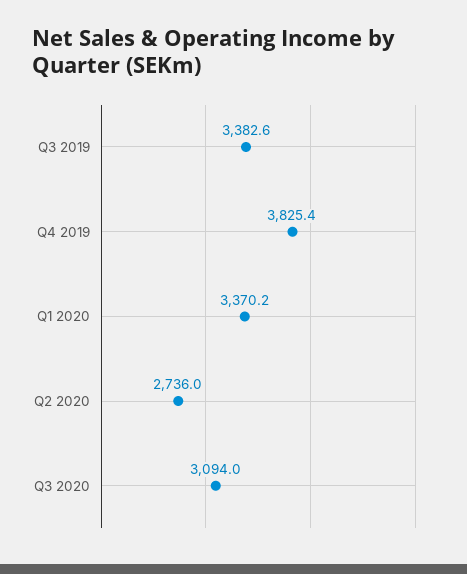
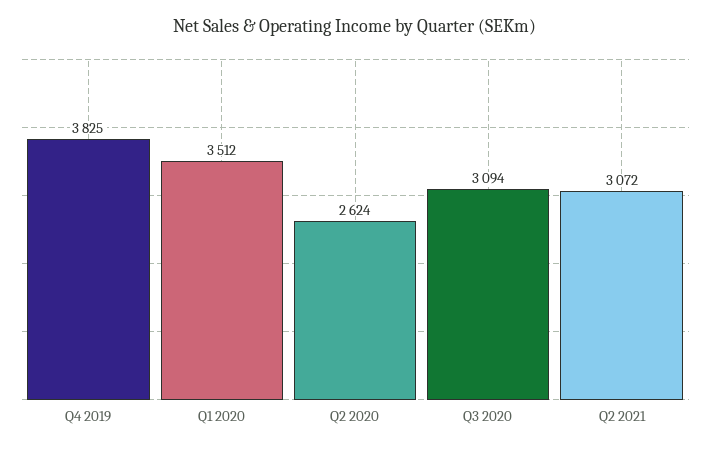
Q3 2019: 3382.6 -> none
Q1 2020: 3370.2 -> 3512
Q2 2020: 2736 -> 2624
Q2 2021: none -> 3072

